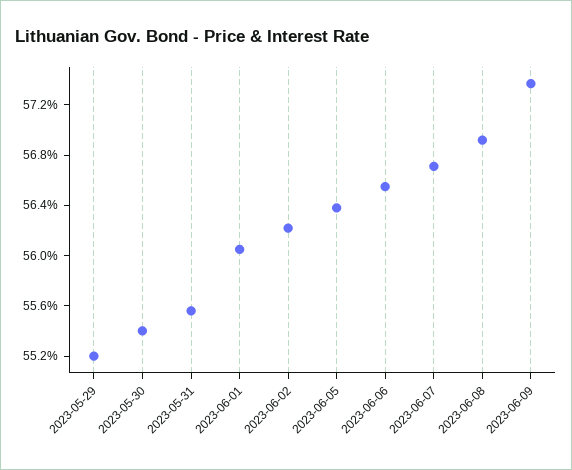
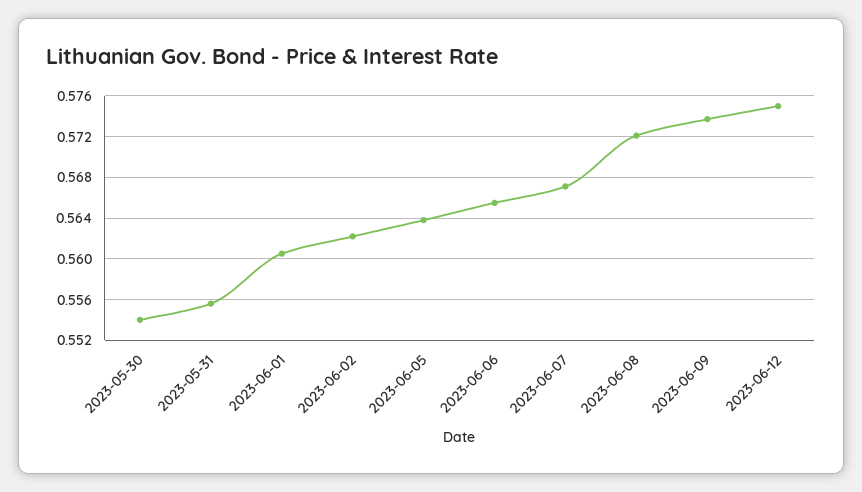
2023-05-29: 0.552 -> none
2023-06-08: 0.569 -> 0.572
2023-06-12: none -> 0.575

